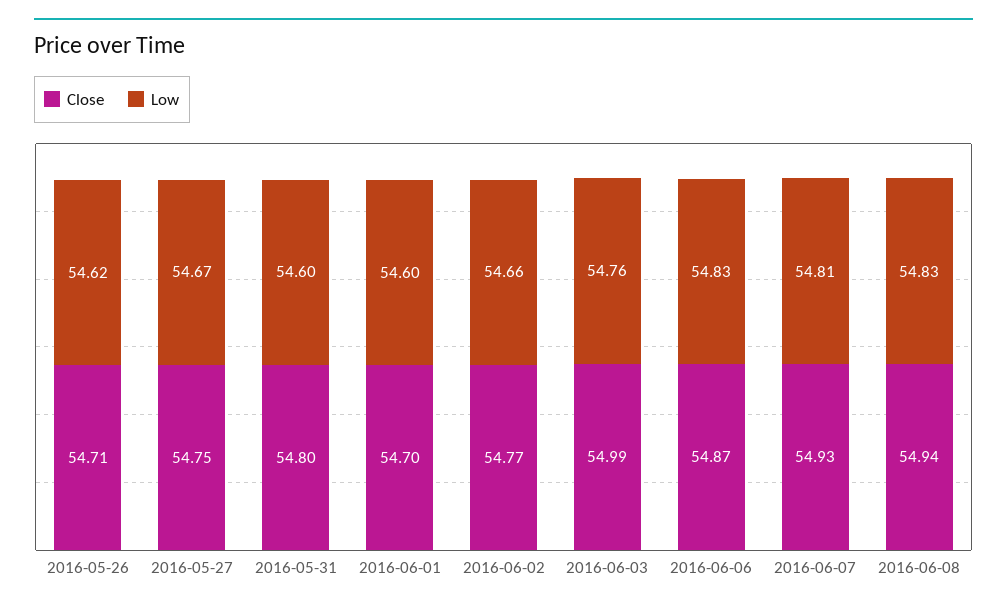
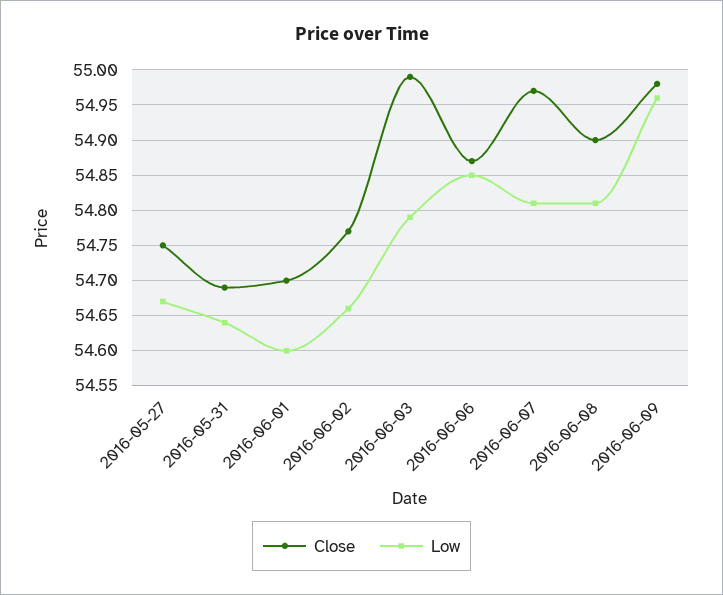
Close, 2016-05-26: 54.71 -> none
Low, 2016-05-26: 54.62 -> none
Close, 2016-05-31: 54.8 -> 54.69
Low, 2016-05-31: 54.6 -> 54.64
Low, 2016-06-03: 54.76 -> 54.79
Low, 2016-06-06: 54.83 -> 54.85
Close, 2016-06-07: 54.93 -> 54.97
Close, 2016-06-08: 54.94 -> 54.9
Low, 2016-06-08: 54.83 -> 54.81
Close, 2016-06-09: none -> 54.98
Low, 2016-06-09: none -> 54.96

